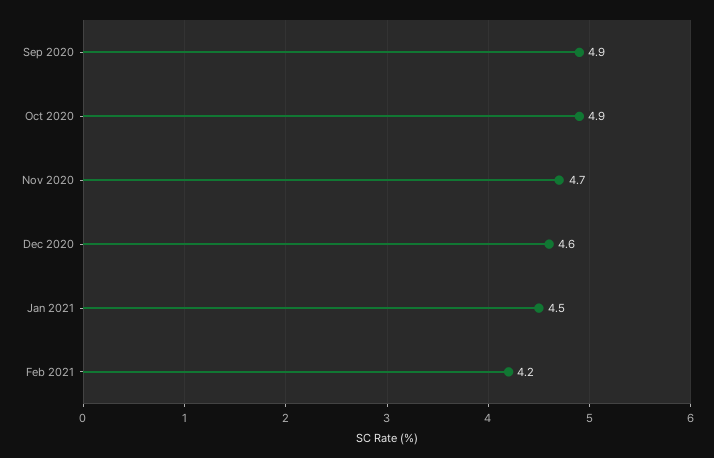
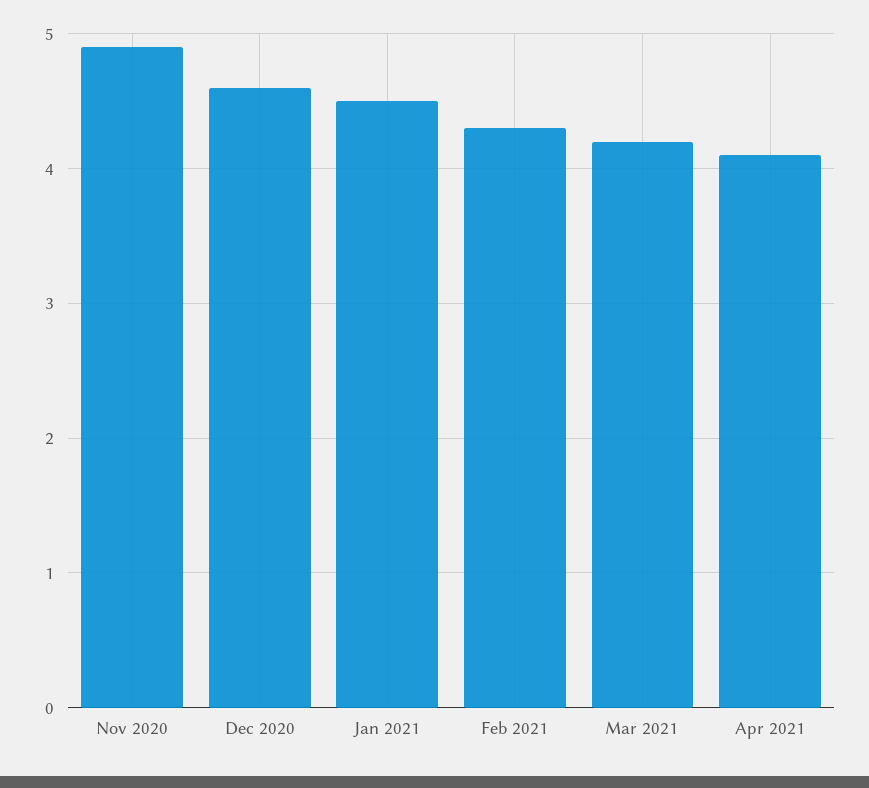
Sep 2020: 4.9 -> none
Oct 2020: 4.9 -> none
Nov 2020: 4.7 -> 4.9
Feb 2021: 4.2 -> 4.3
Mar 2021: none -> 4.2
Apr 2021: none -> 4.1

